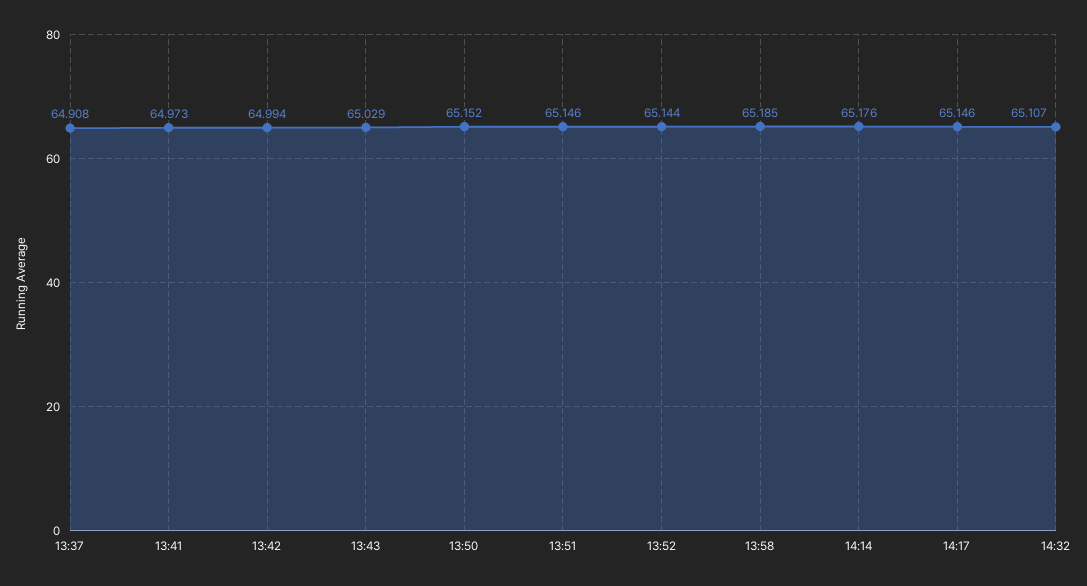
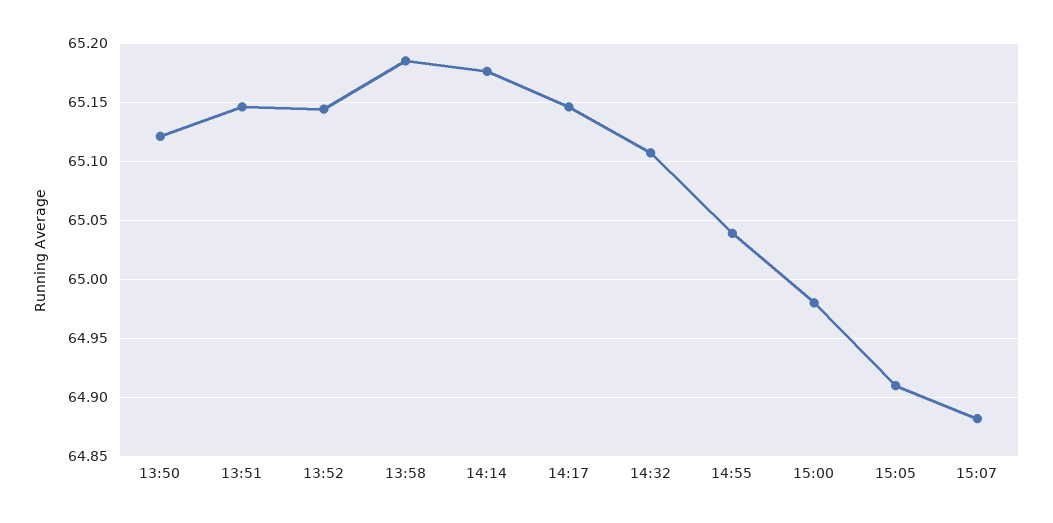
13:37: 64.908 -> none
13:41: 64.973 -> none
13:42: 64.994 -> none
13:43: 65.029 -> none
13:50: 65.152 -> 65.12
14:55: none -> 65.04
15:00: none -> 64.98
15:05: none -> 64.91
15:07: none -> 64.88

